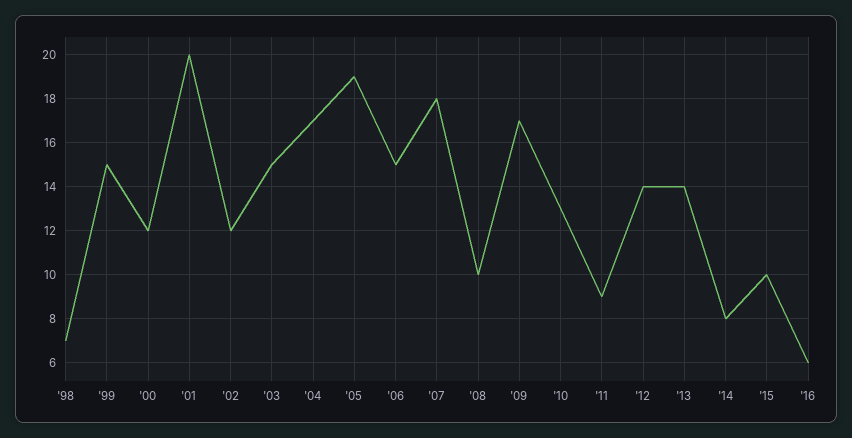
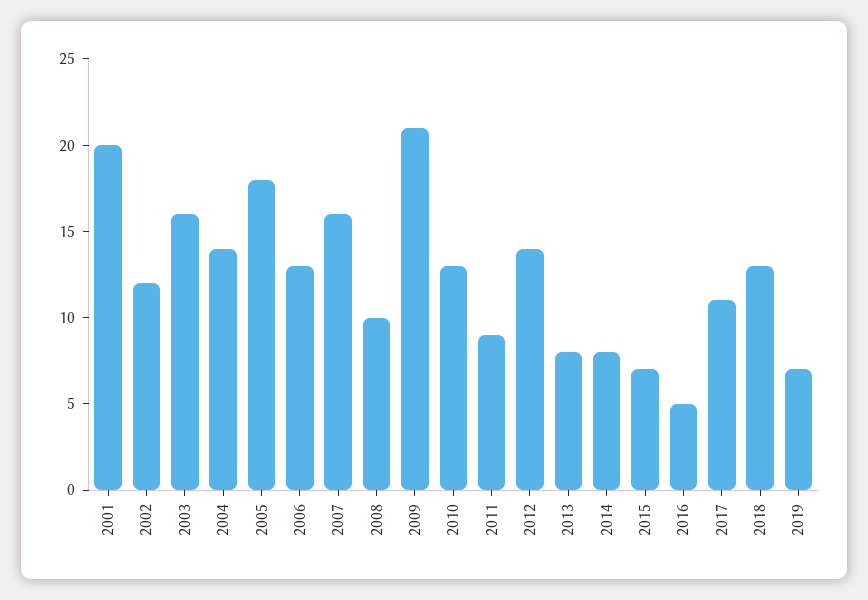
'98: 7 -> none
'99: 15 -> none
'00: 12 -> none
'03: 15 -> 16
'04: 17 -> 14
'05: 19 -> 18
'06: 15 -> 13
'07: 18 -> 16
'09: 17 -> 21
'13: 14 -> 8
'15: 10 -> 7
'16: 6 -> 5
2017: none -> 11
2018: none -> 13
2019: none -> 7

